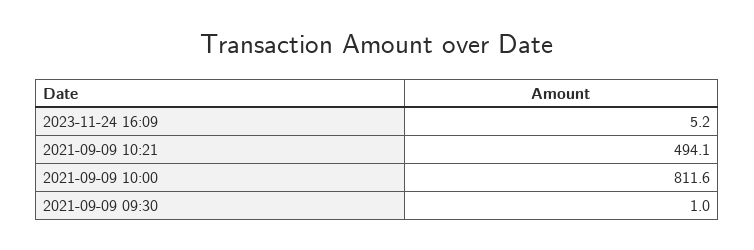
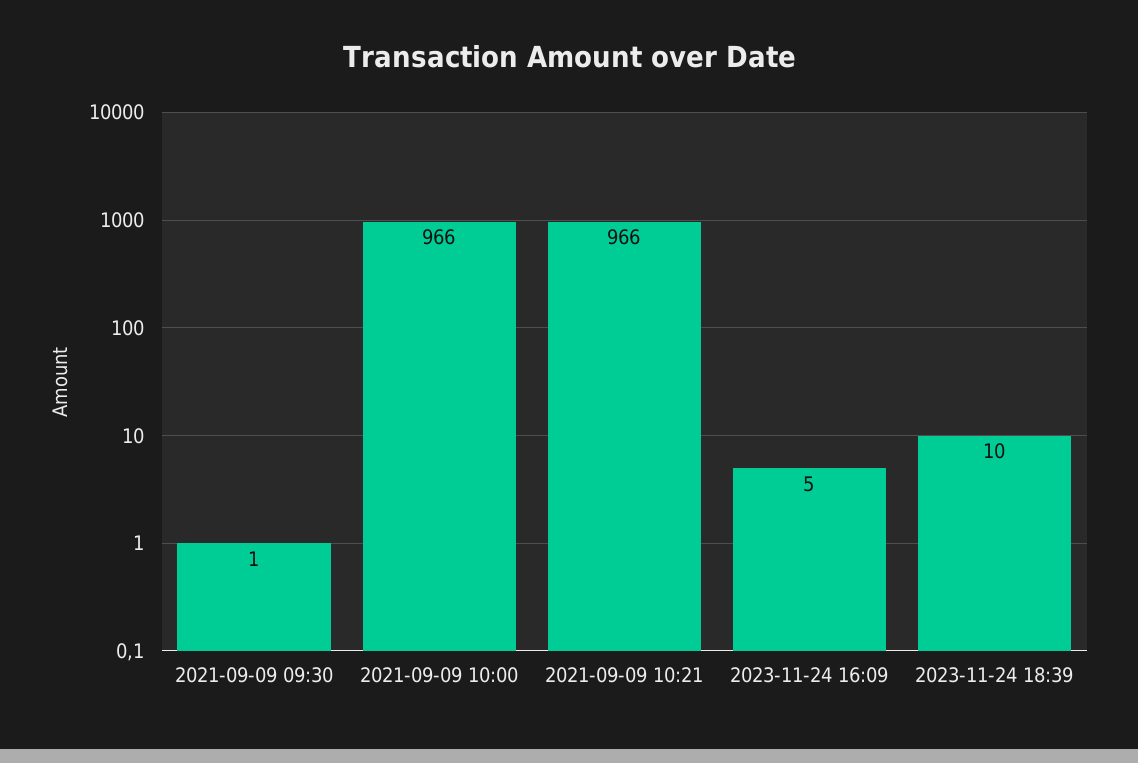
2021-09-09 10:21: 494.1 -> 966
2021-09-09 10:00: 811.6 -> 966
2023-11-24 18:39: none -> 10

